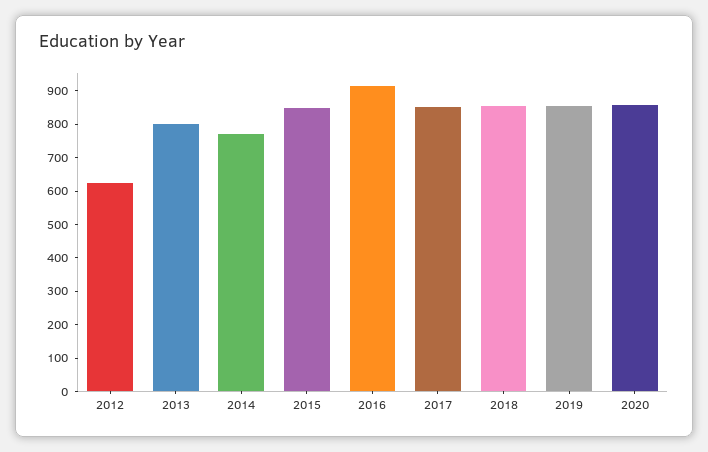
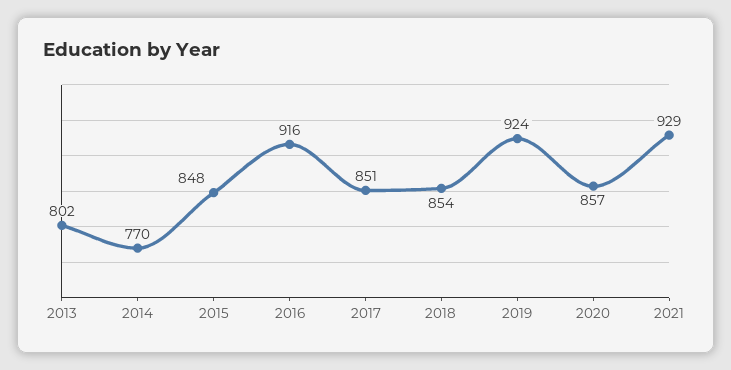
2012: 625 -> none
2019: 850 -> 924
2021: none -> 929

